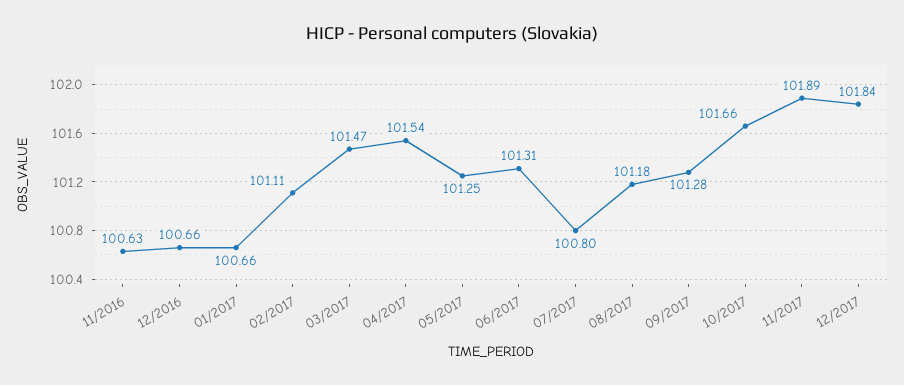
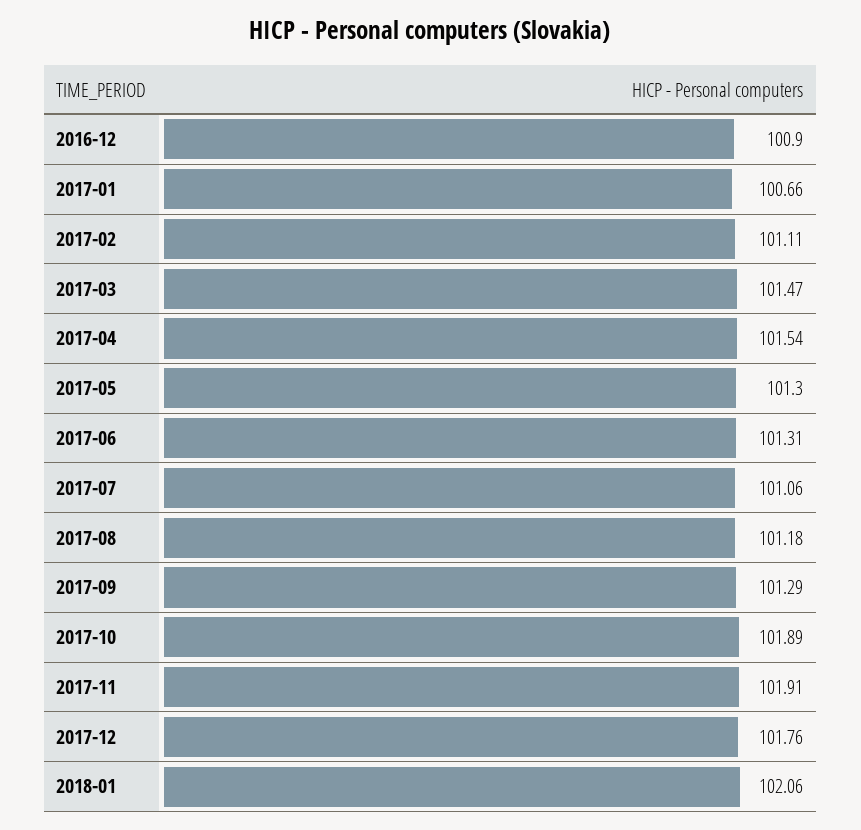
11/2016: 100.63 -> none
12/2016: 100.66 -> 100.9
05/2017: 101.25 -> 101.3
07/2017: 100.8 -> 101.06
09/2017: 101.28 -> 101.29
10/2017: 101.66 -> 101.89
11/2017: 101.89 -> 101.91
12/2017: 101.84 -> 101.76
2018-01: none -> 102.06

